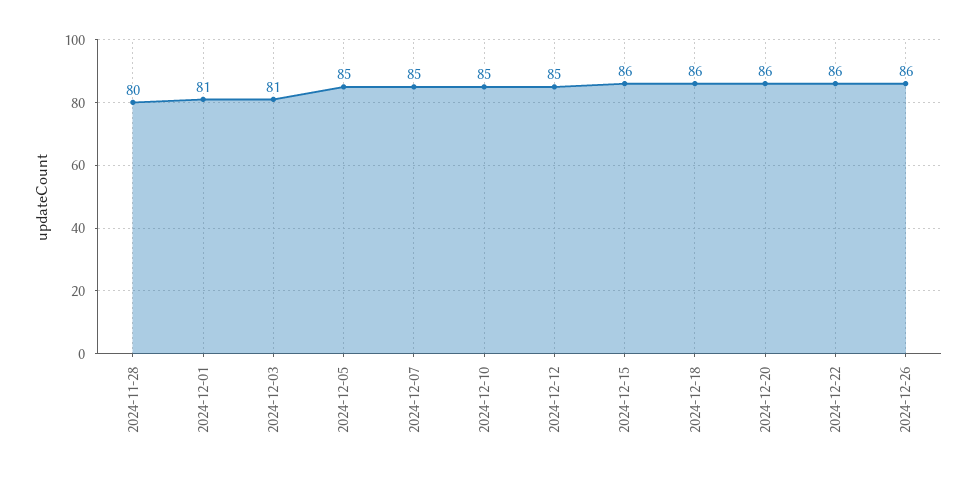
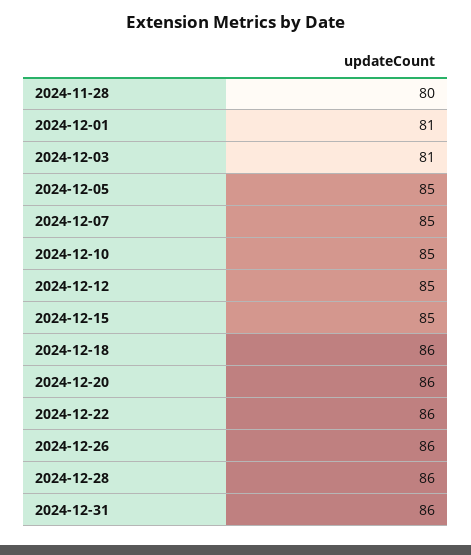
2024-12-15: 86 -> 85
2024-12-28: none -> 86
2024-12-31: none -> 86

